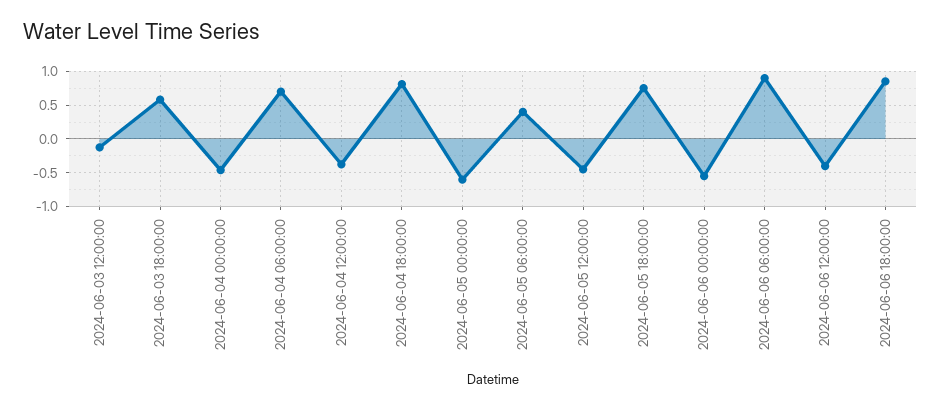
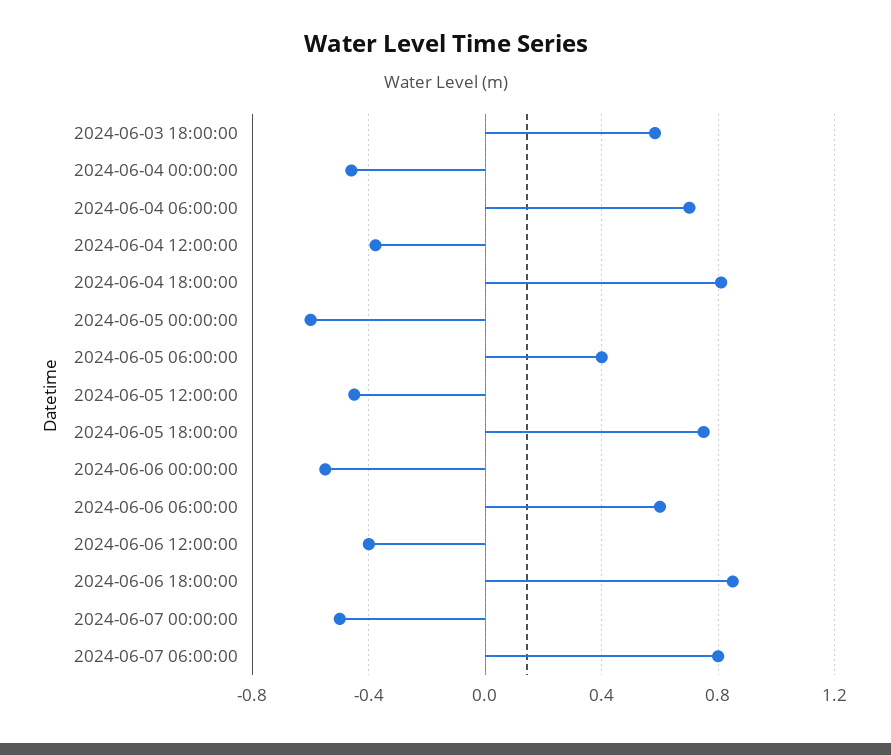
2024-06-03 12:00:00: -0.1 -> none
2024-06-06 06:00:00: 0.9 -> 0.6
2024-06-07 00:00:00: none -> -0.5
2024-06-07 06:00:00: none -> 0.8

